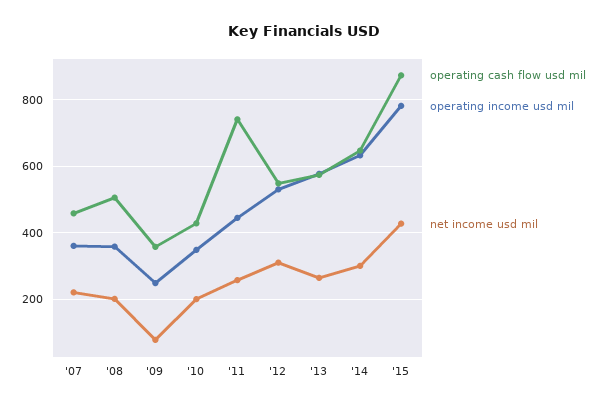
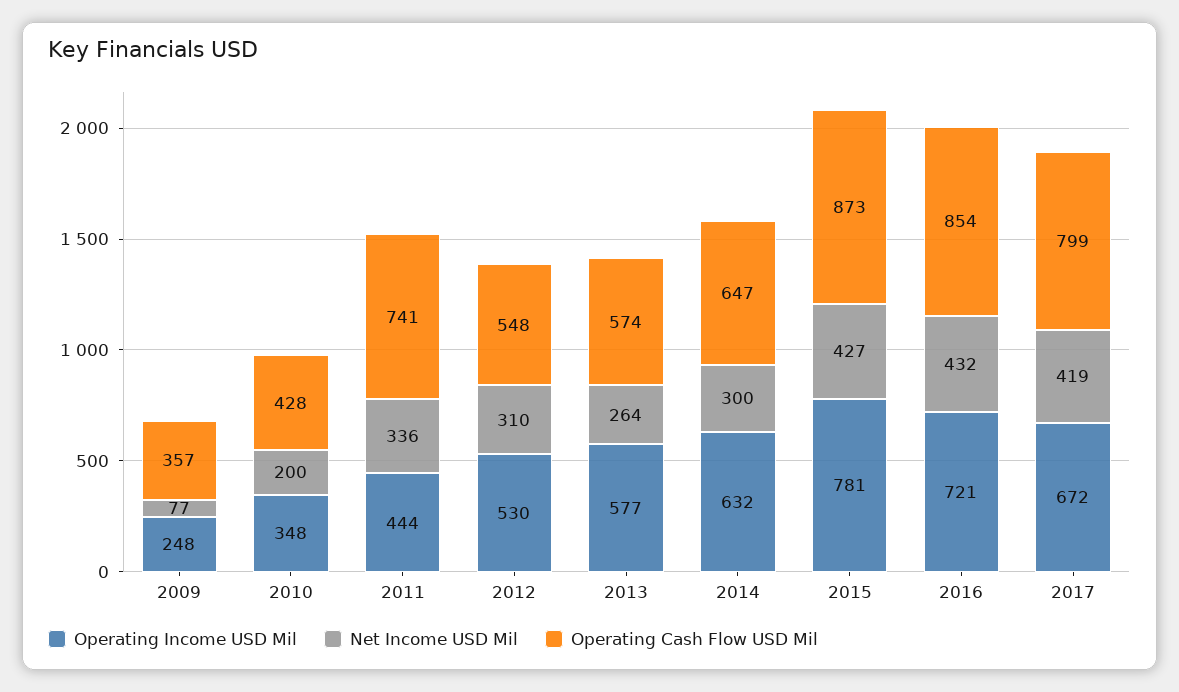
operating cash flow usd mil, '07: 460 -> none
operating income usd mil, '07: 360 -> none
net income usd mil, '07: 220 -> none
operating cash flow usd mil, '08: 500 -> none
operating income usd mil, '08: 360 -> none
net income usd mil, '08: 200 -> none
net income usd mil, '11: 260 -> 336
operating income usd mil, 2016: none -> 721
net income usd mil, 2016: none -> 432
operating cash flow usd mil, 2016: none -> 854
operating income usd mil, 2017: none -> 672
net income usd mil, 2017: none -> 419
operating cash flow usd mil, 2017: none -> 799

